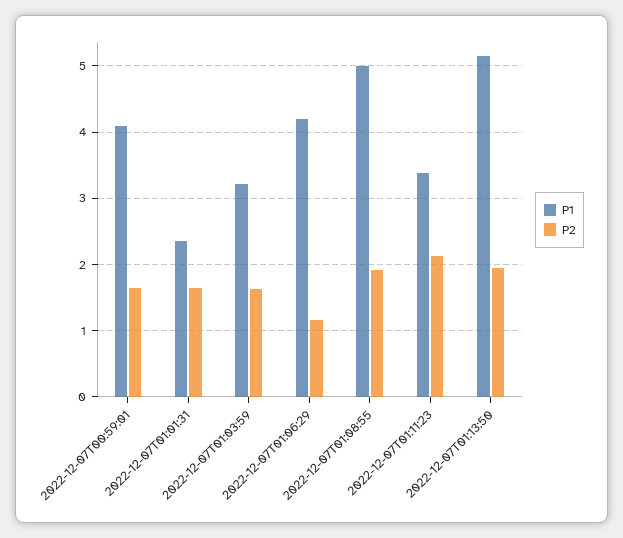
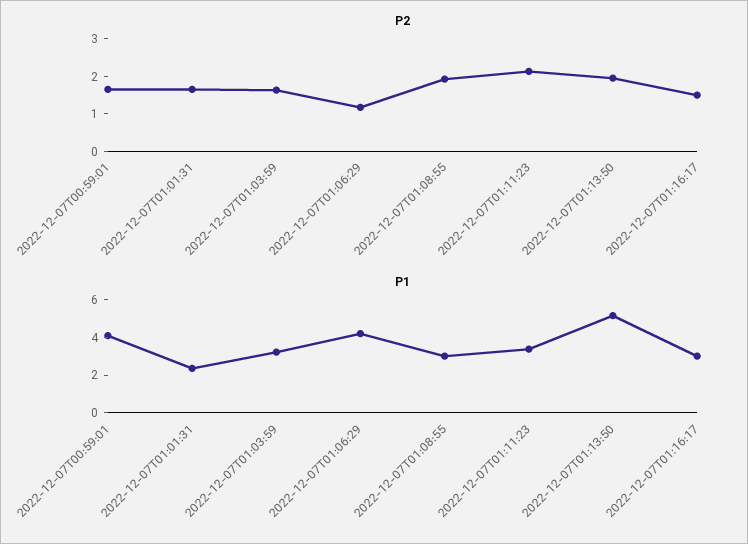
P1, 2022-12-07T01:08:55: 5 -> 3
P2, 2022-12-07T01:16:17: none -> 1.5
P1, 2022-12-07T01:16:17: none -> 3

